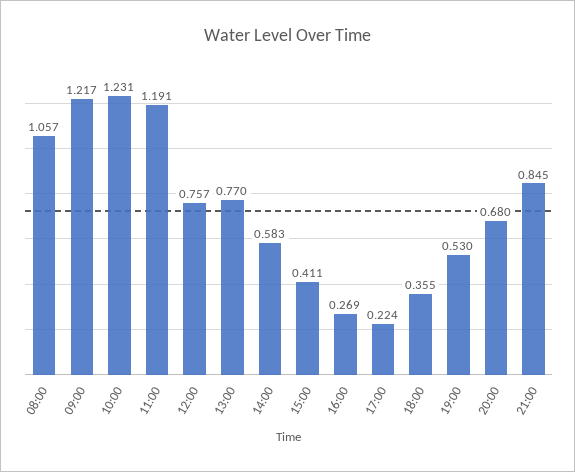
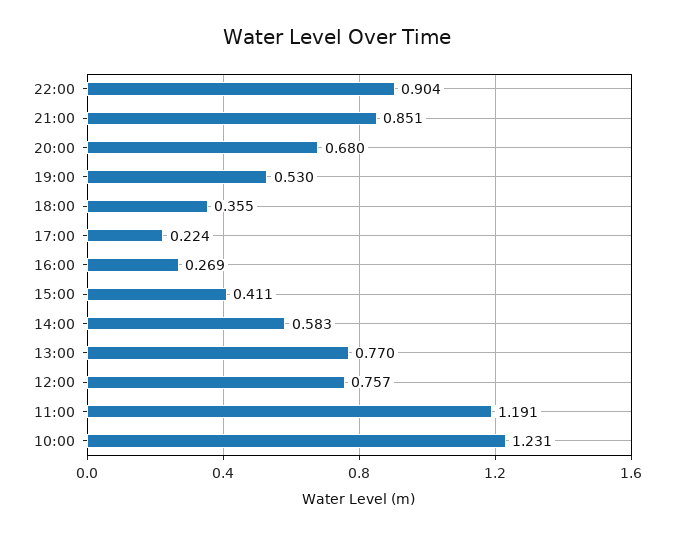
08:00: 1.057 -> none
09:00: 1.217 -> none
21:00: 0.845 -> 0.851
22:00: none -> 0.904

